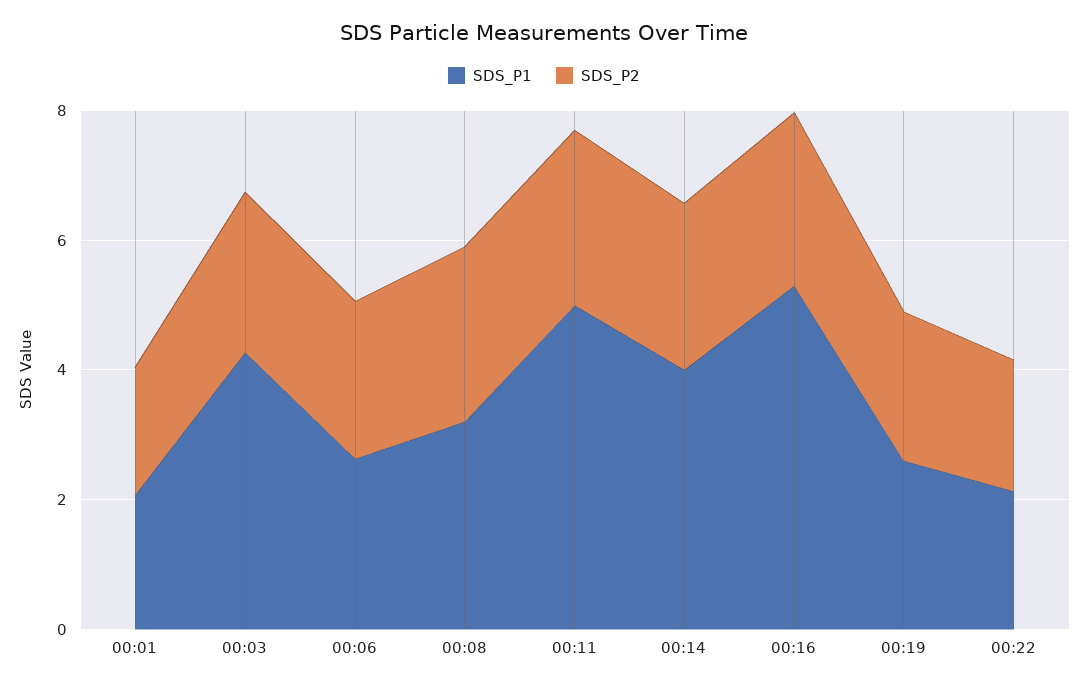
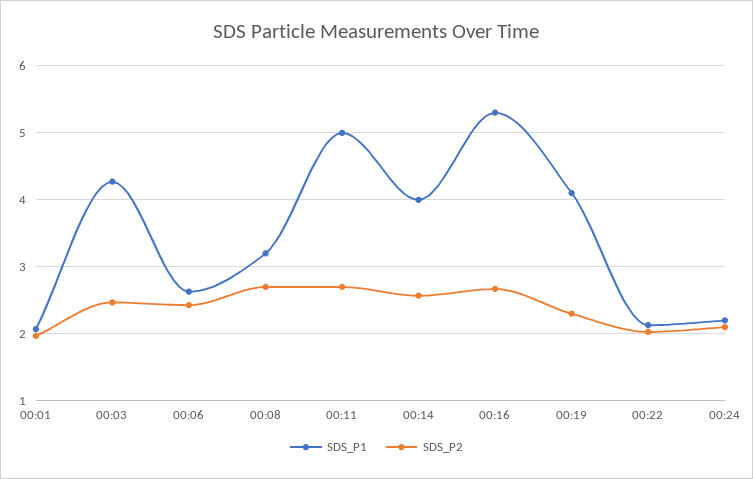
SDS_P1, 00:19: 2.5 -> 4.1
SDS_P1, 00:24: none -> 2.2
SDS_P2, 00:24: none -> 2.1

